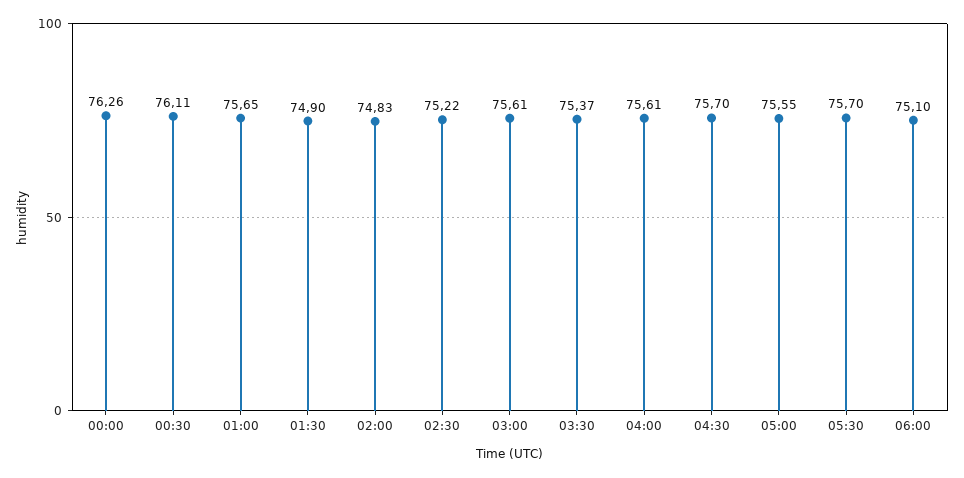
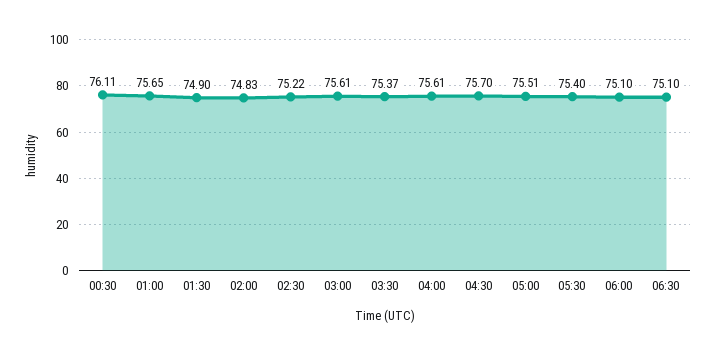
00:00: 76.26 -> none
05:00: 75.55 -> 75.51
05:30: 75.7 -> 75.4
06:30: none -> 75.1

